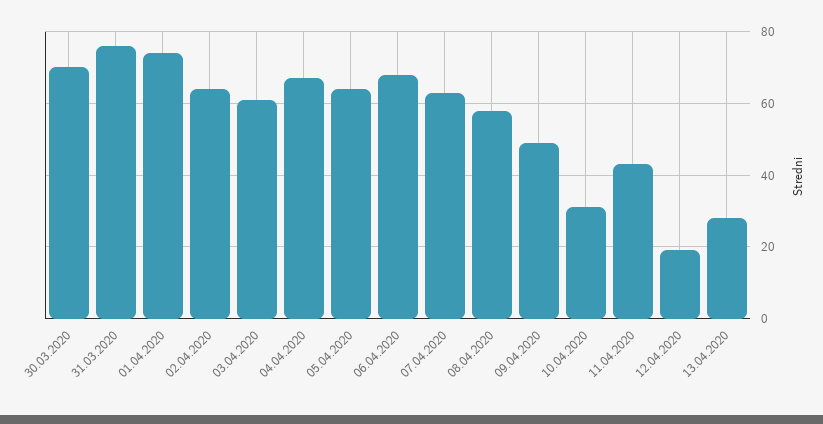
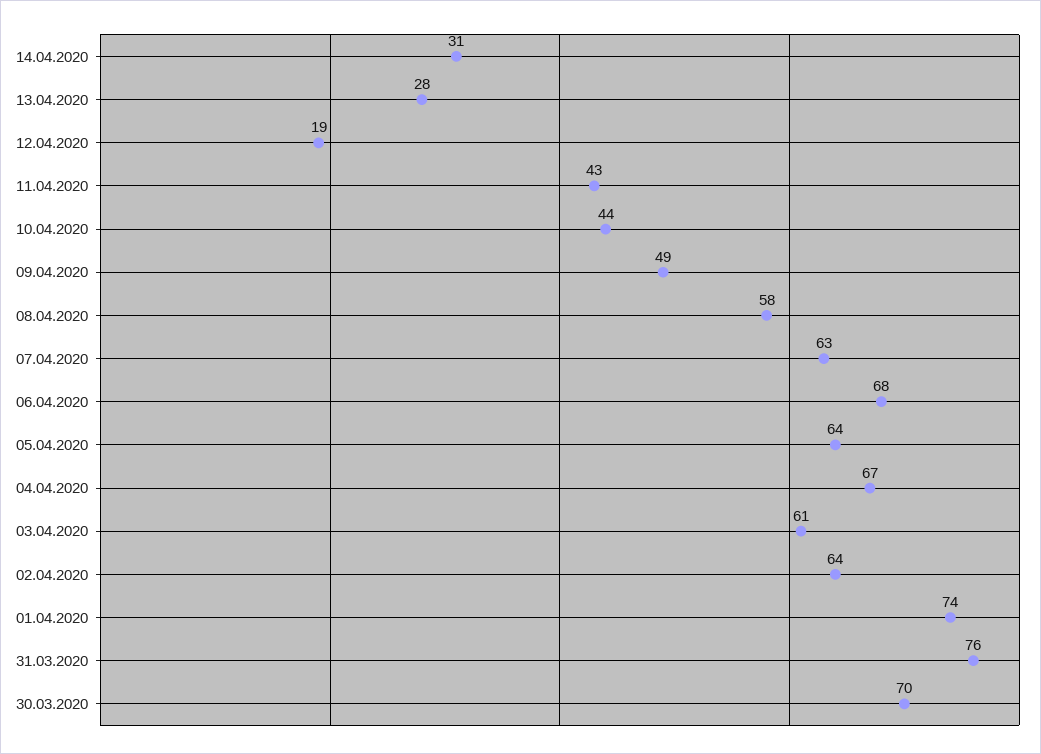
10.04.2020: 30 -> 44
14.04.2020: none -> 31

